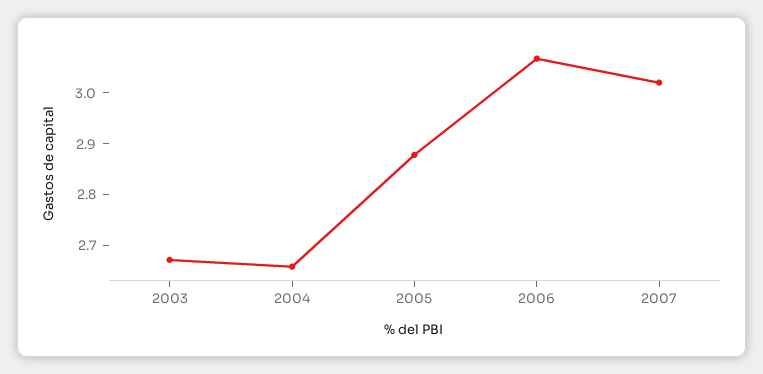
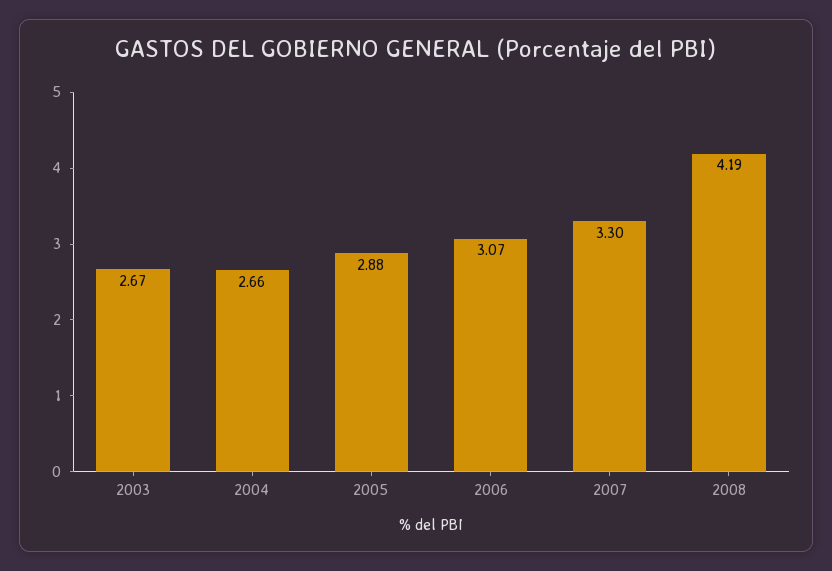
2007: 3.02 -> 3.3
2008: none -> 4.19

